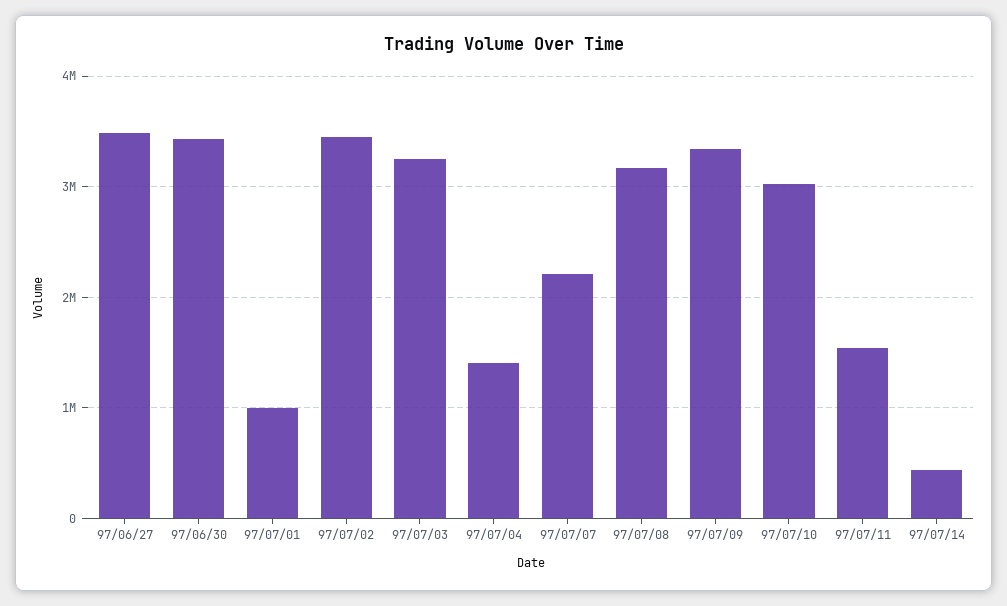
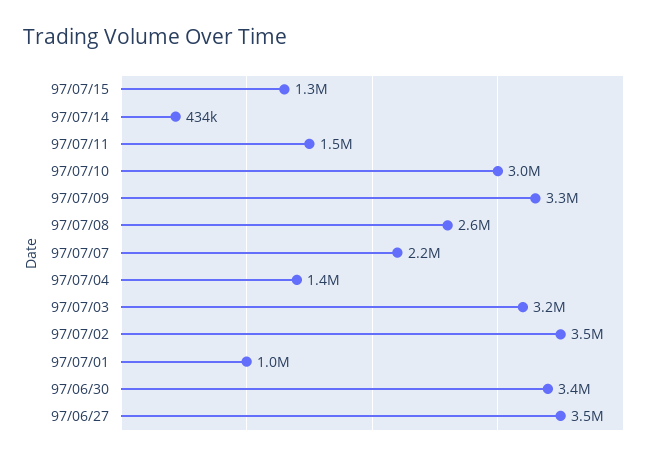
97/07/08: 3200000 -> 2600000
97/07/15: none -> 1300000

